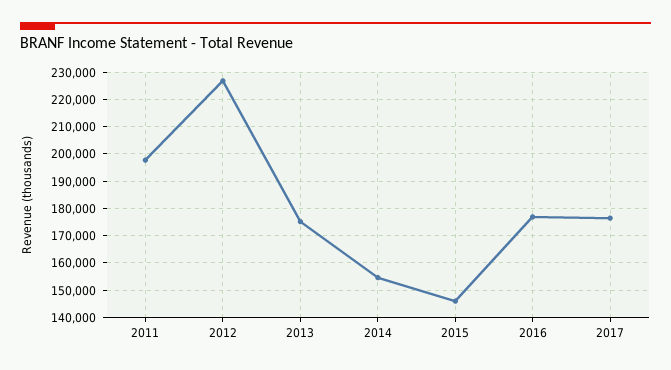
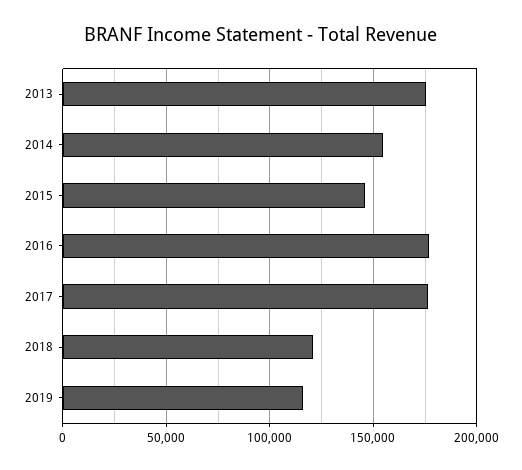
2011: 197500 -> none
2012: 227500 -> none
2018: none -> 120000
2019: none -> 115000

